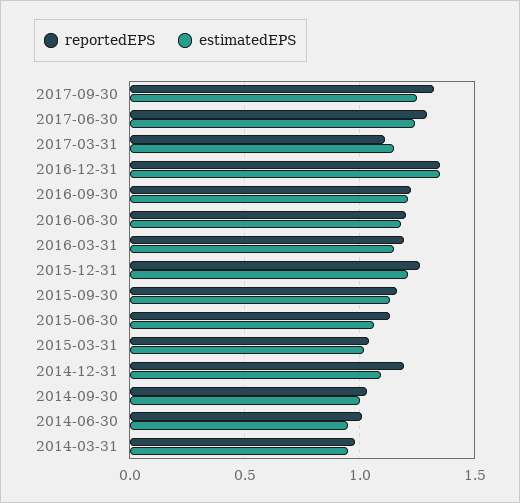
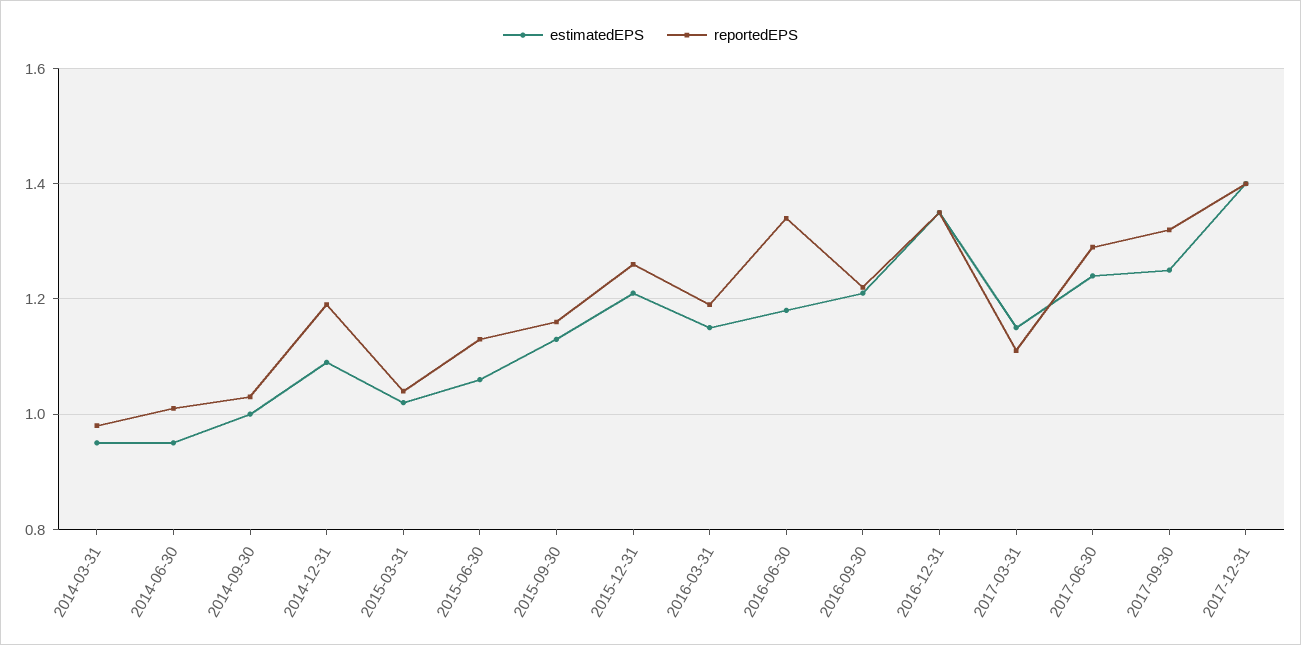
reportedEPS, 2016-06-30: 1.2 -> 1.35
estimatedEPS, 2017-12-31: none -> 1.4
reportedEPS, 2017-12-31: none -> 1.4

